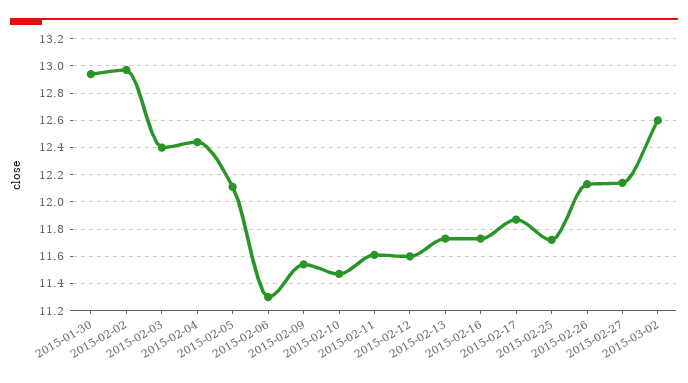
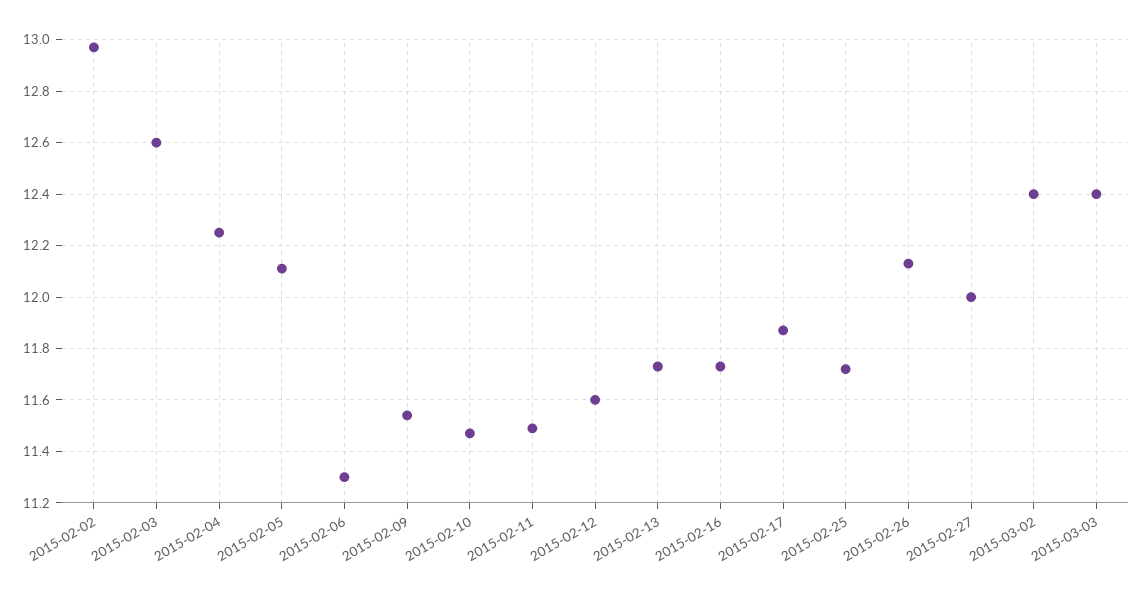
2015-01-30: 12.95 -> none
2015-02-03: 12.4 -> 12.6
2015-02-04: 12.45 -> 12.25
2015-02-11: 11.6 -> 11.5
2015-02-27: 12.15 -> 12
2015-03-02: 12.6 -> 12.4
2015-03-03: none -> 12.4

